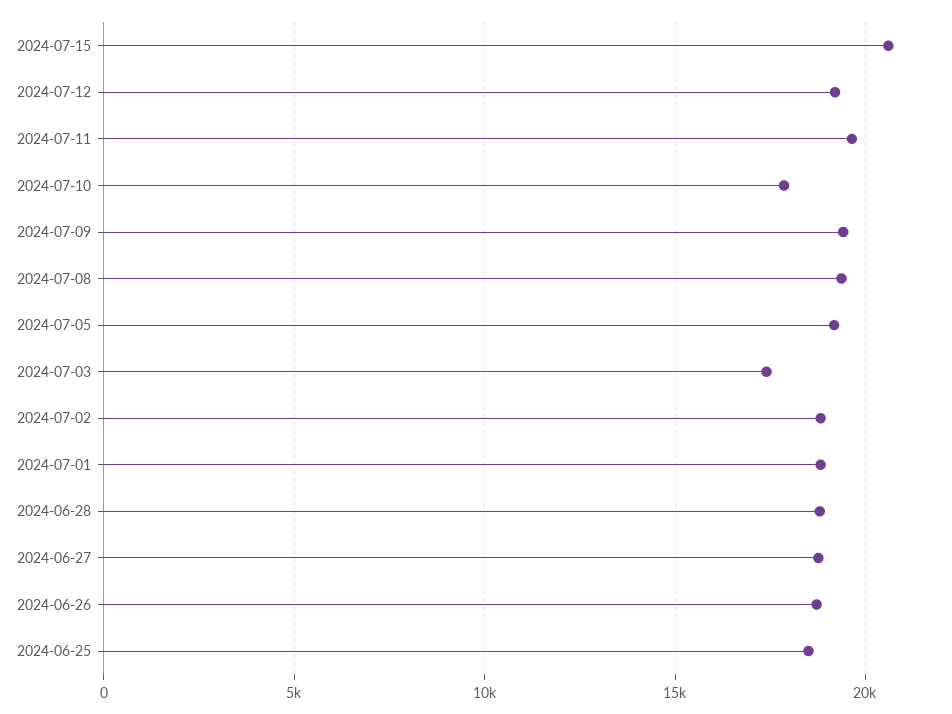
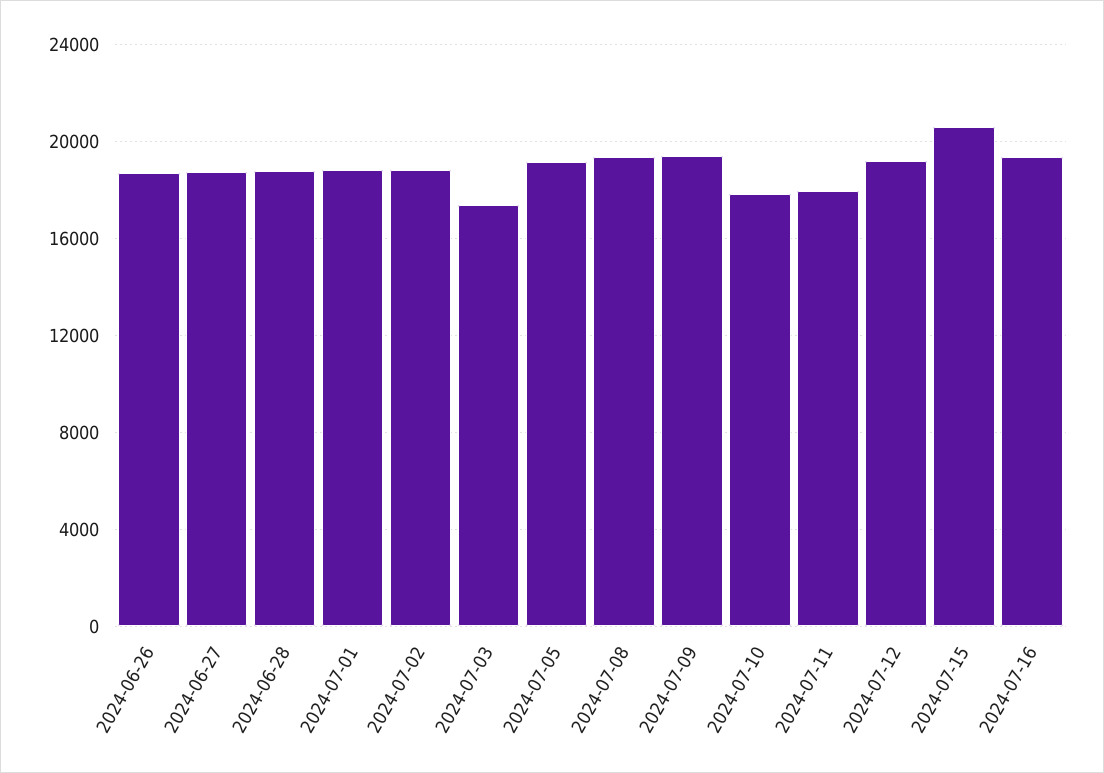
2024-07-11: 19500 -> 18000
2024-06-25: 18500 -> none
2024-07-16: none -> 19500

